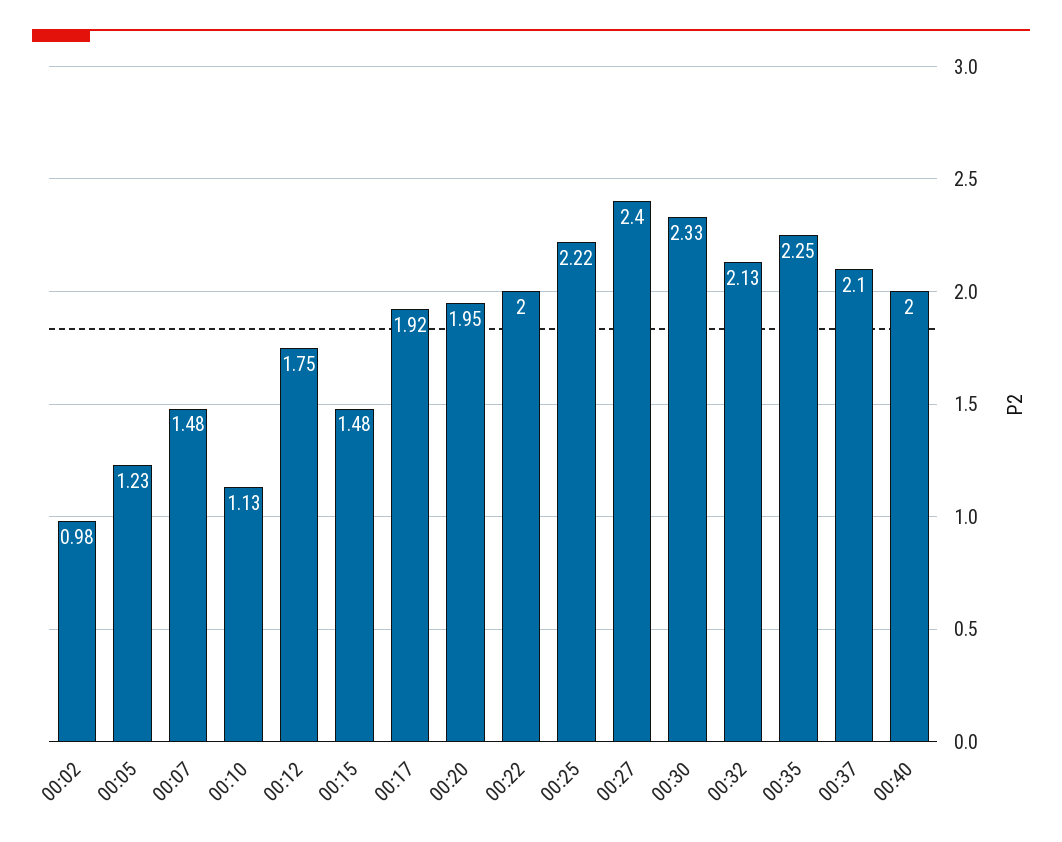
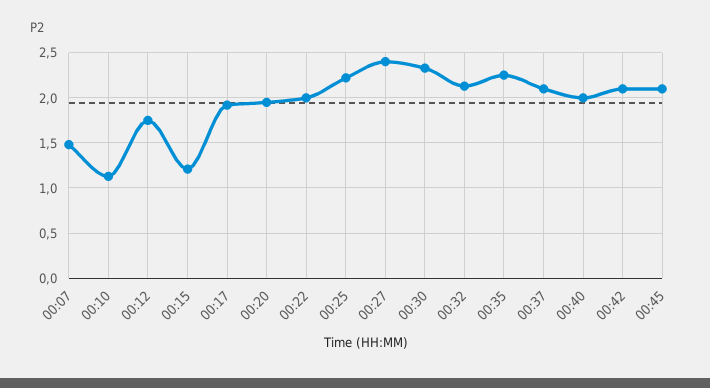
00:02: 0.98 -> none
00:05: 1.23 -> none
00:15: 1.48 -> 1.2
00:42: none -> 2.1
00:45: none -> 2.1

